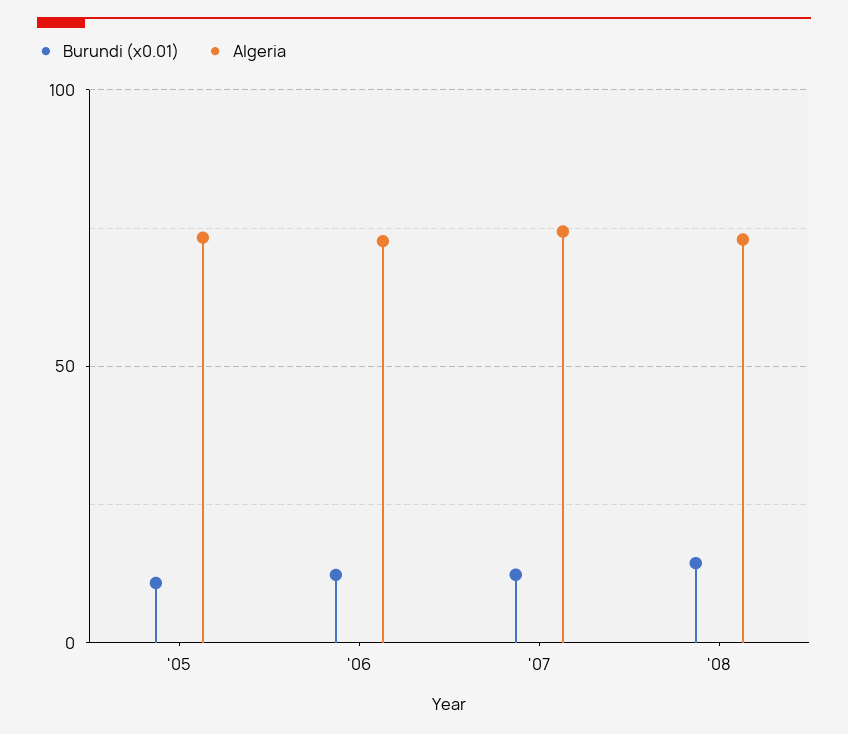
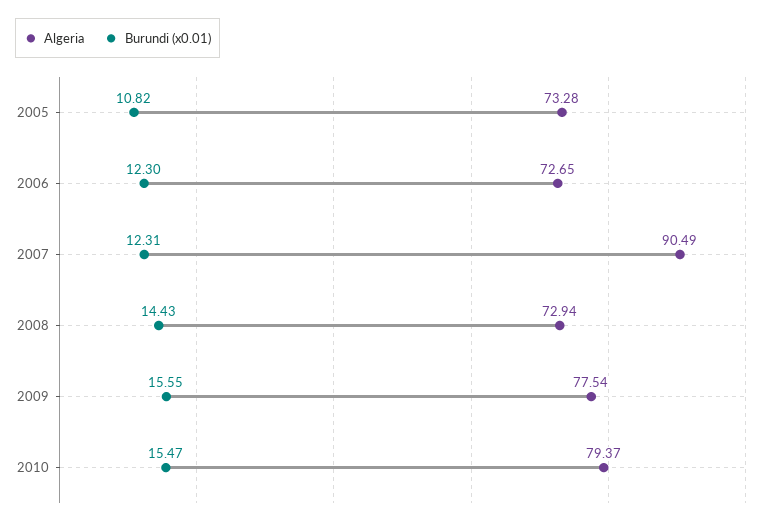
Algeria, '07: 75 -> 90.49
Algeria, 2009: none -> 77.54
Burundi (x0.01), 2009: none -> 15.55
Algeria, 2010: none -> 79.37
Burundi (x0.01), 2010: none -> 15.47

